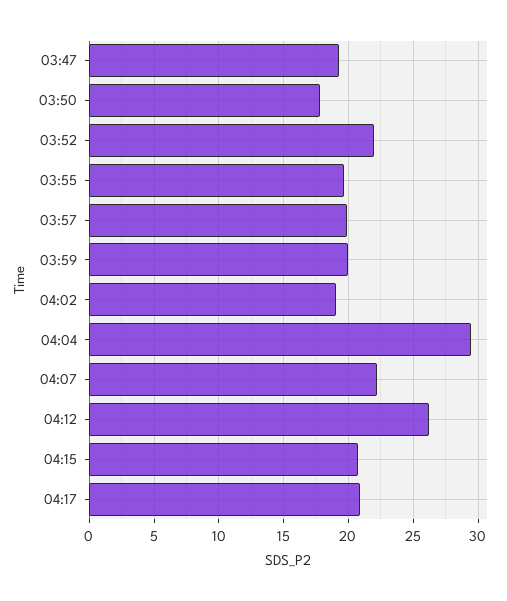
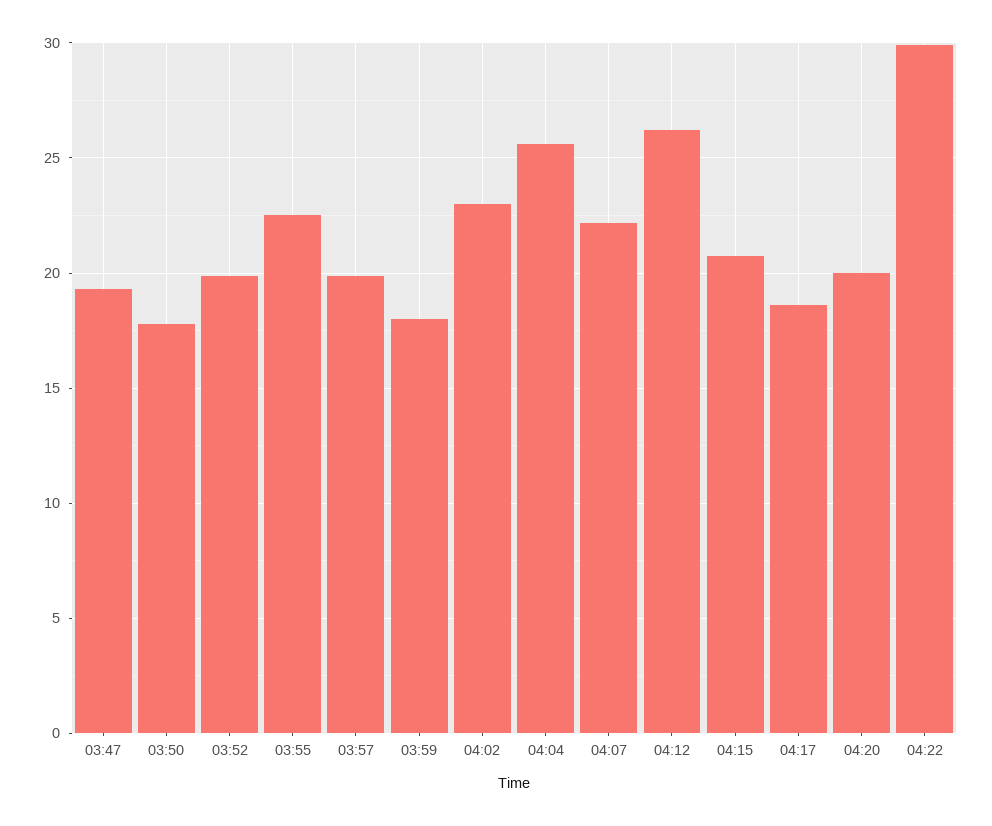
03:52: 22 -> 20
03:55: 19.5 -> 22.5
03:59: 20 -> 18
04:02: 19 -> 23
04:04: 29.5 -> 25.5
04:17: 21 -> 18.5
04:20: none -> 20
04:22: none -> 30

